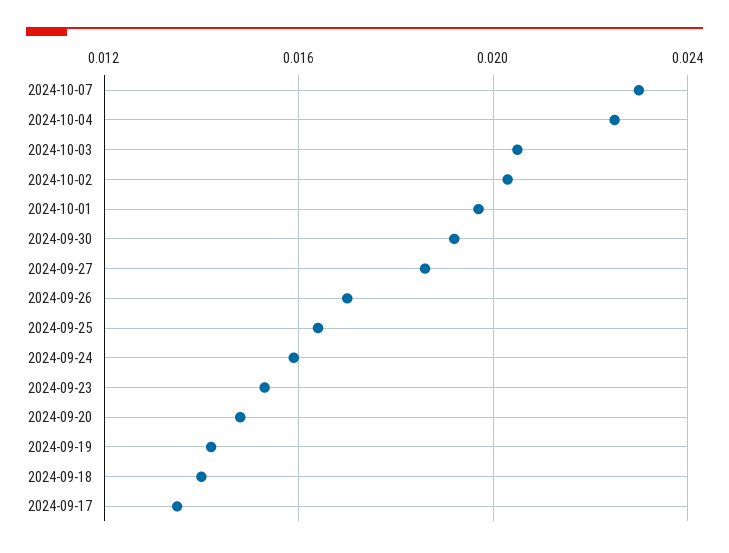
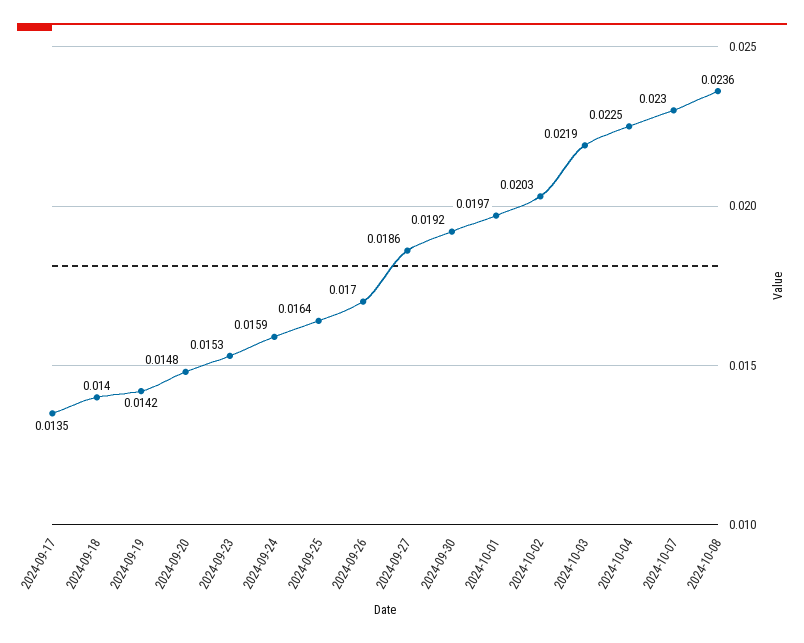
2024-10-03: 0.0205 -> 0.0219
2024-10-08: none -> 0.0236

